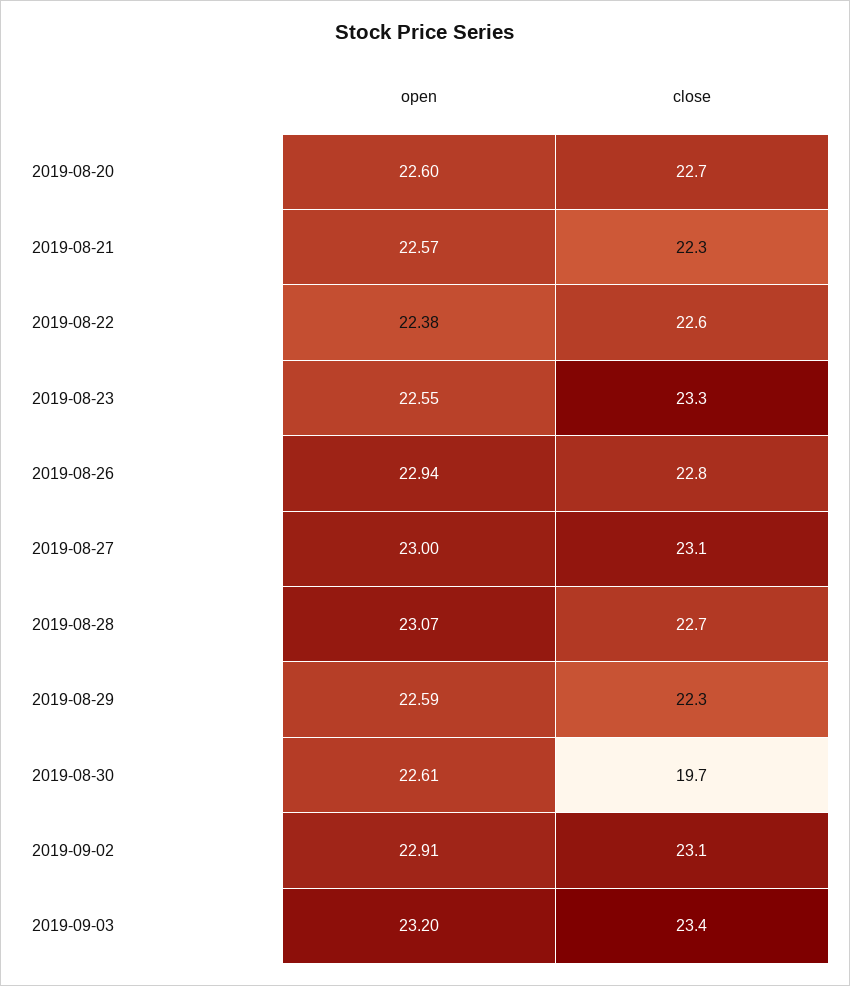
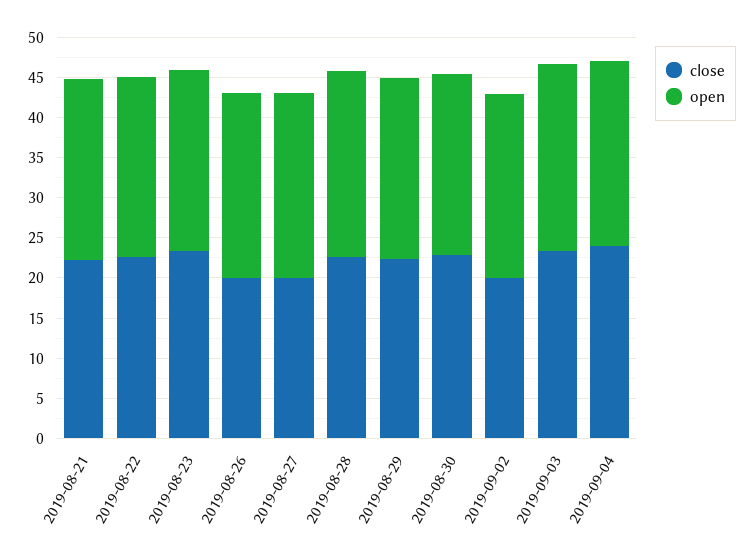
open, 2019-08-20: 22.6 -> none
close, 2019-08-20: 22.7 -> none
close, 2019-08-26: 22.8 -> 20
close, 2019-08-27: 23.1 -> 20
close, 2019-08-30: 19.7 -> 23
close, 2019-09-02: 23.1 -> 20
close, 2019-09-04: none -> 24
open, 2019-09-04: none -> 23

